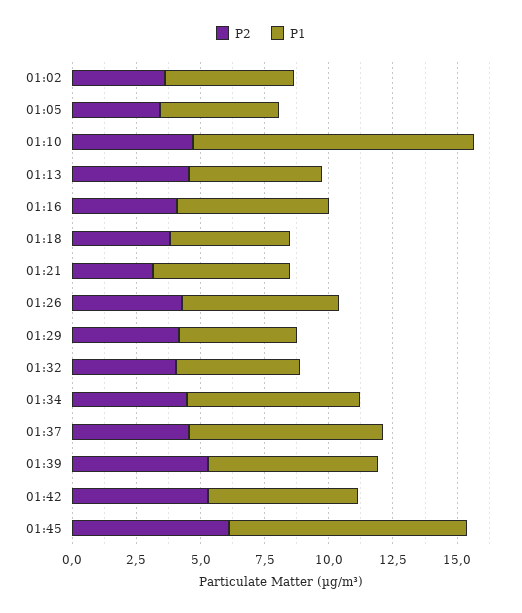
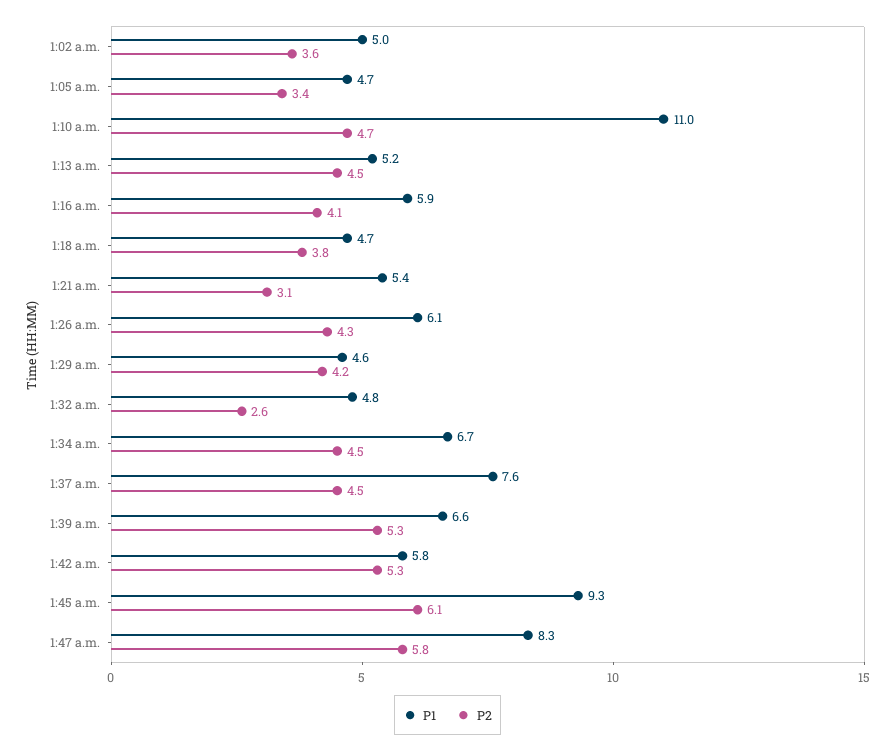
P2, 01:32: 4 -> 2.6
P1, 1:47 a.m.: none -> 8.3
P2, 1:47 a.m.: none -> 5.8

